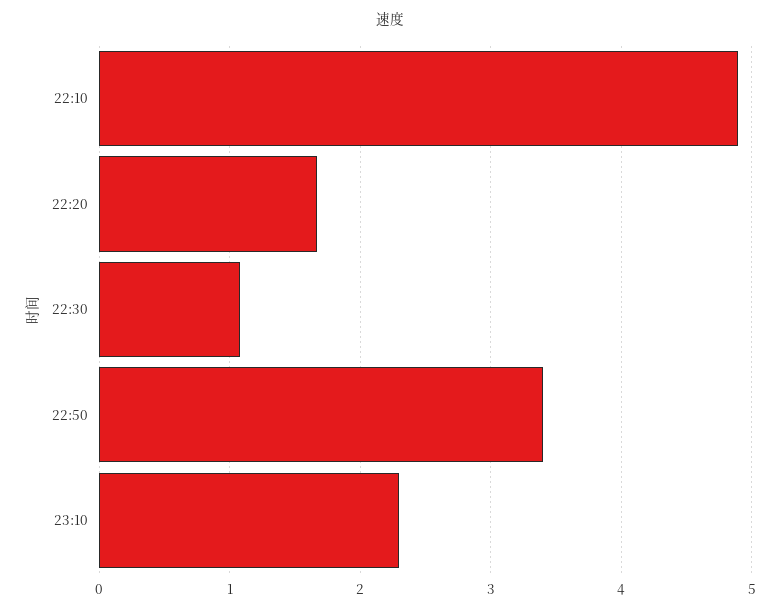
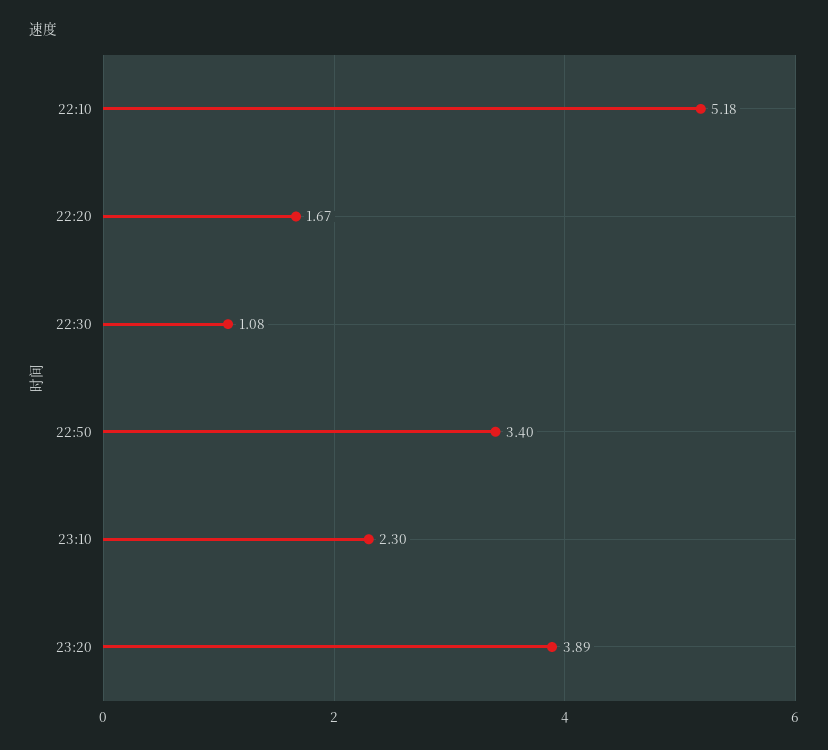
22:10: 4.9 -> 5.18
23:20: none -> 3.89

